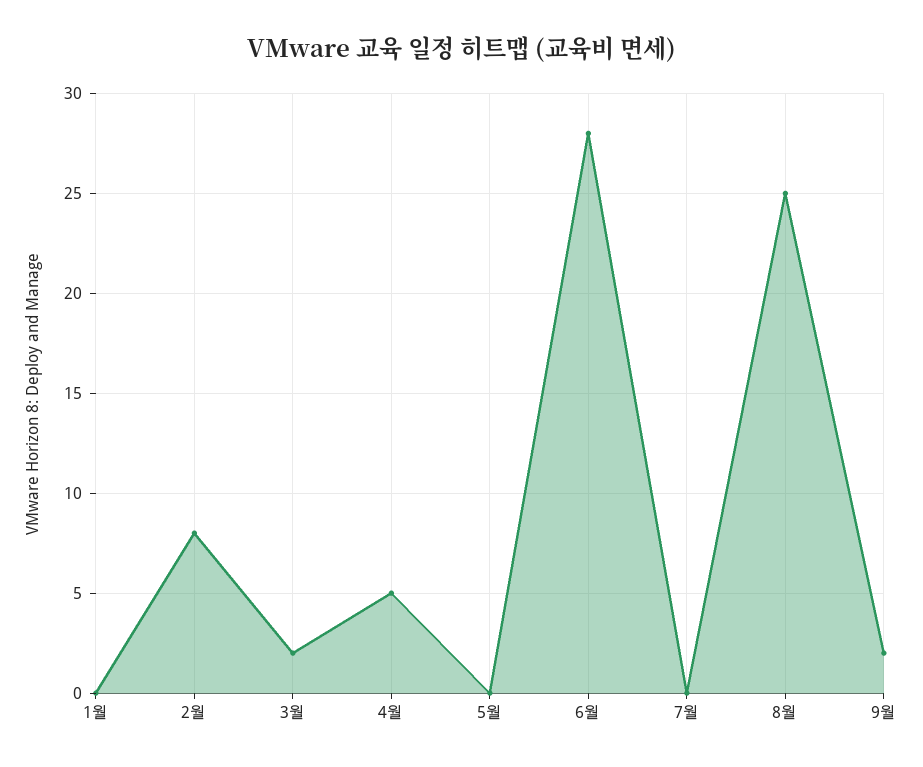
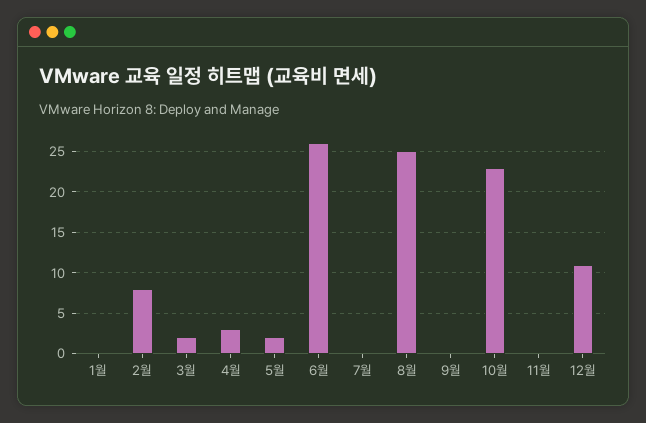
4월: 5 -> 3
5월: 0 -> 2
6월: 28 -> 26
9월: 2 -> 0
10월: none -> 23
11월: none -> 0
12월: none -> 11

